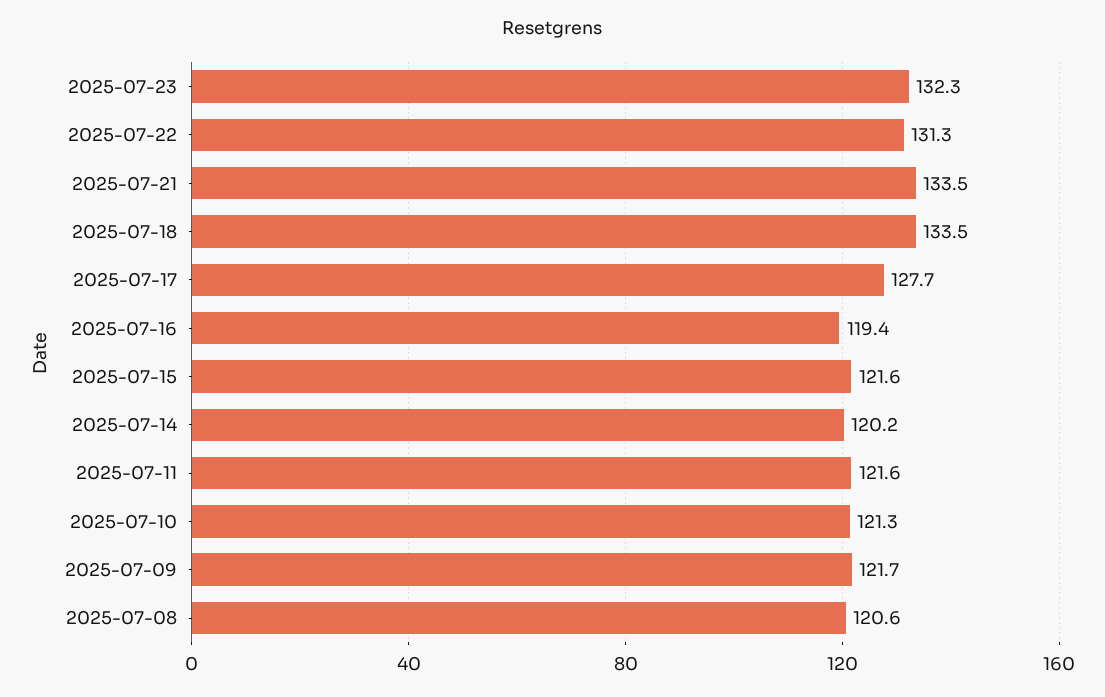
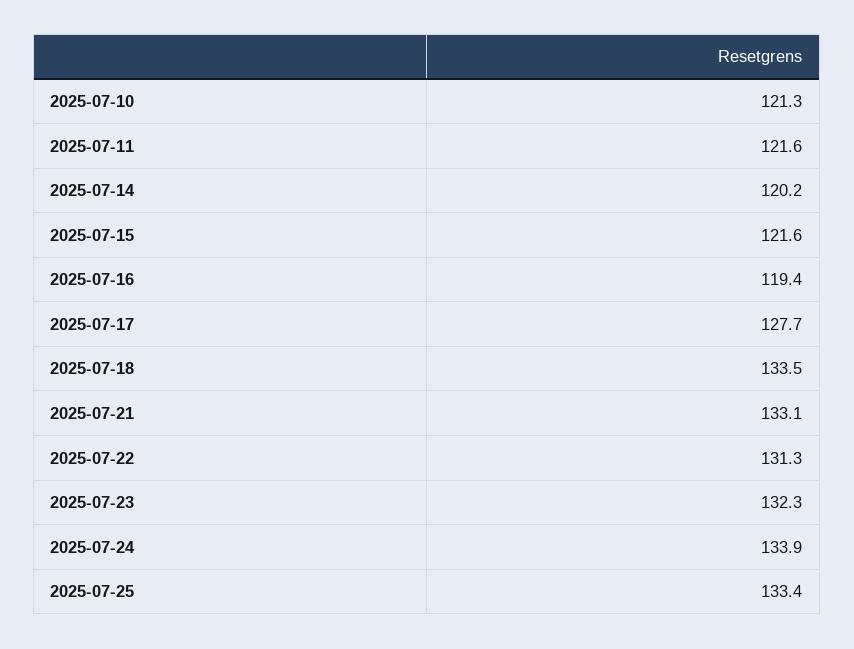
2025-07-21: 133.5 -> 133.1
2025-07-09: 121.7 -> none
2025-07-08: 120.6 -> none
2025-07-24: none -> 133.9
2025-07-25: none -> 133.4

